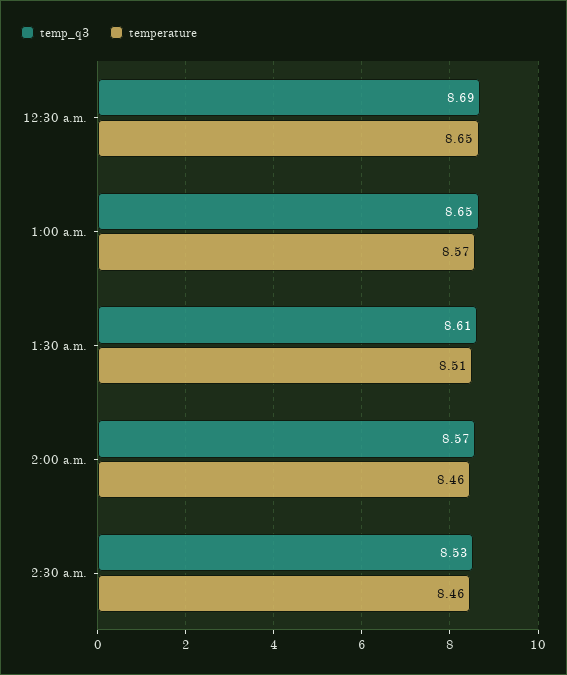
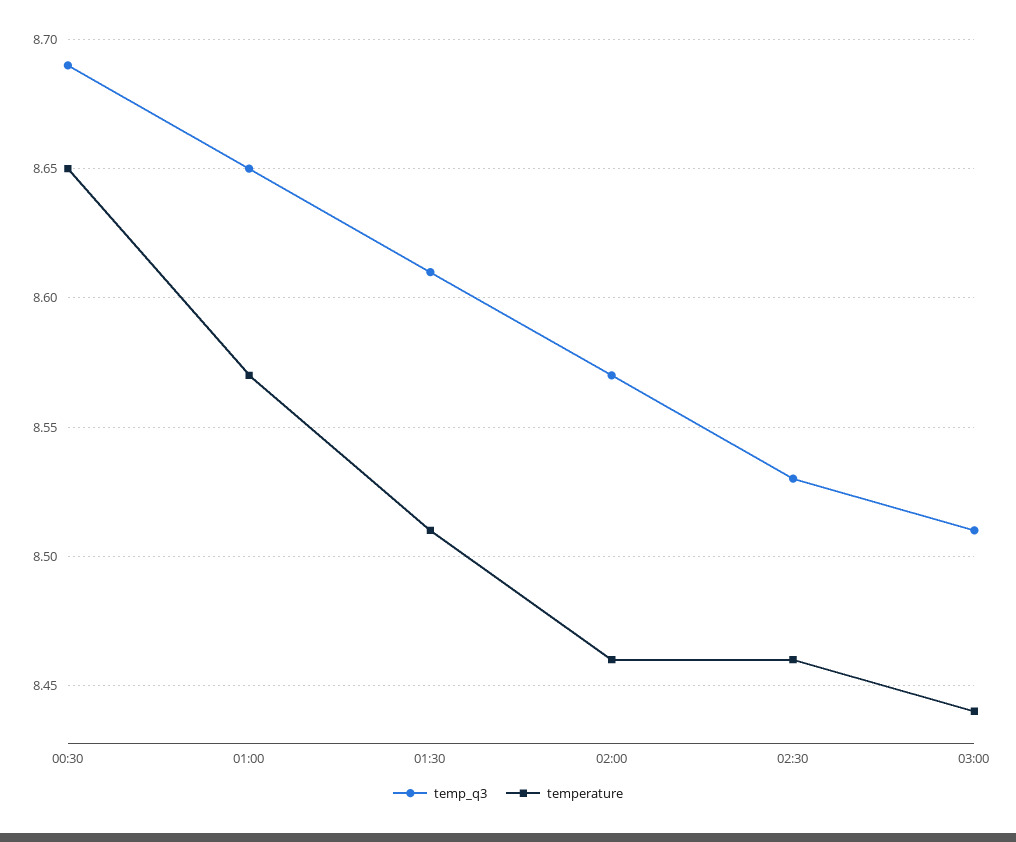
temp_q3, 03:00: none -> 8.51
temperature, 03:00: none -> 8.44

